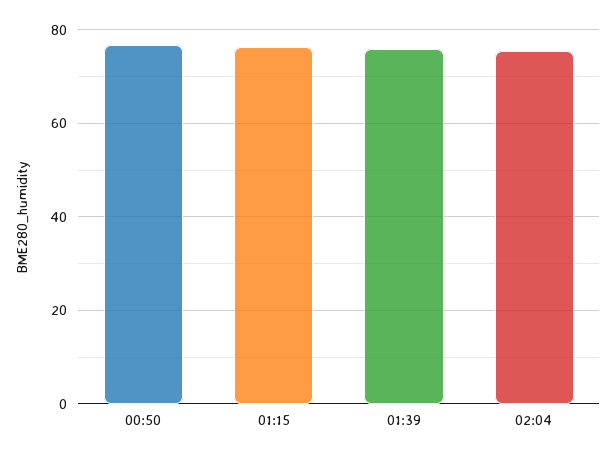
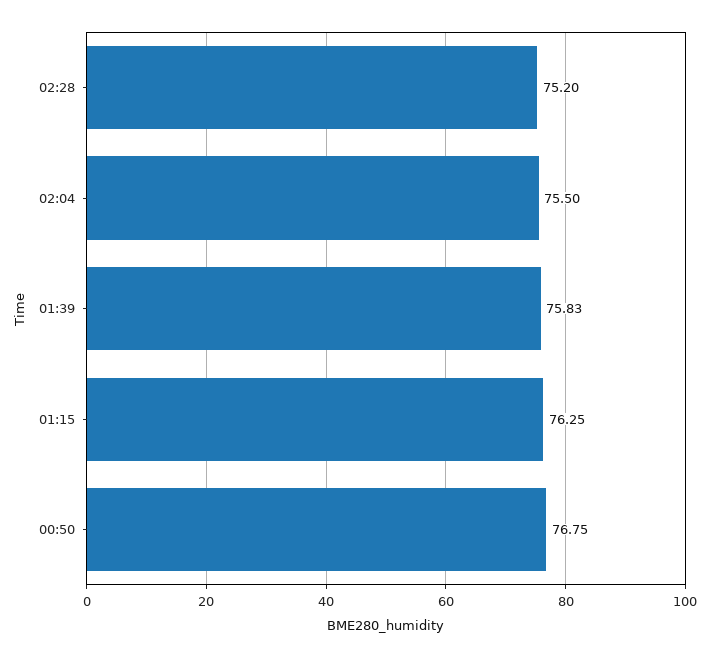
02:28: none -> 75.2

